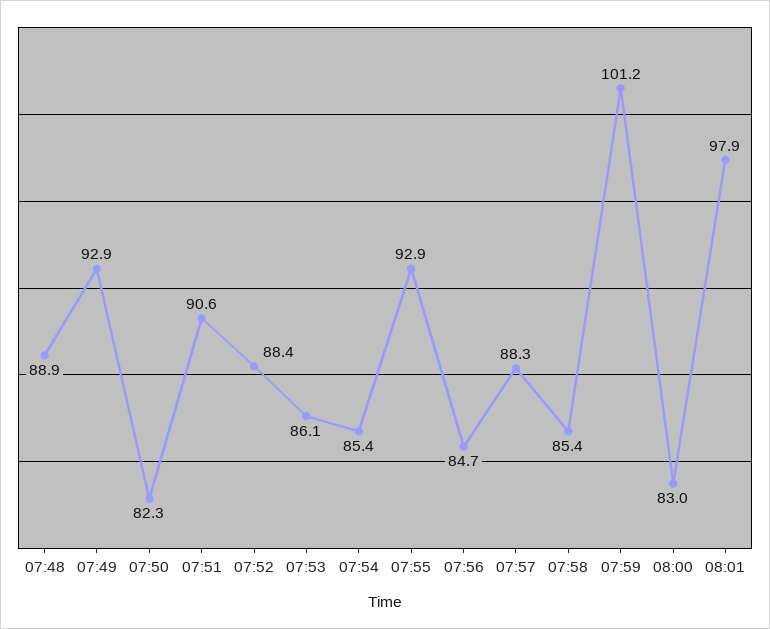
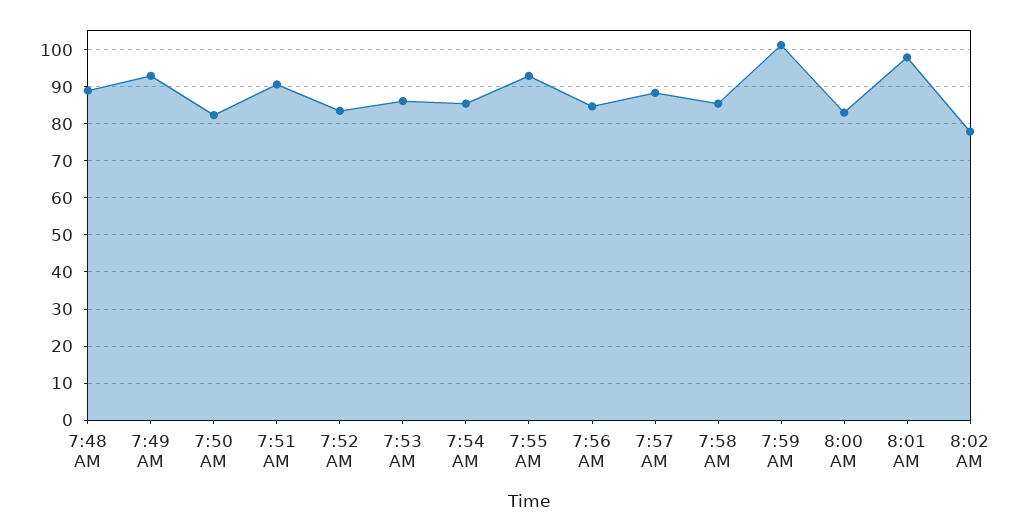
07:52: 88.4 -> 84
8:02 AM: none -> 78

